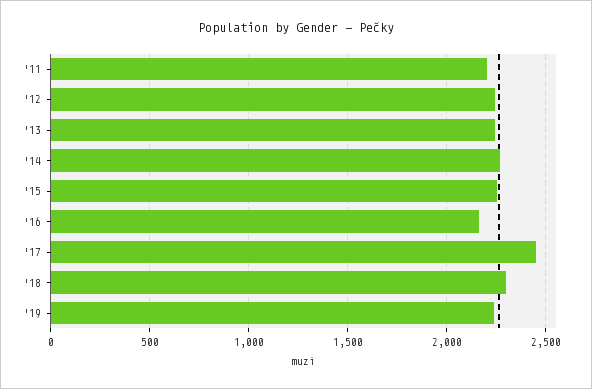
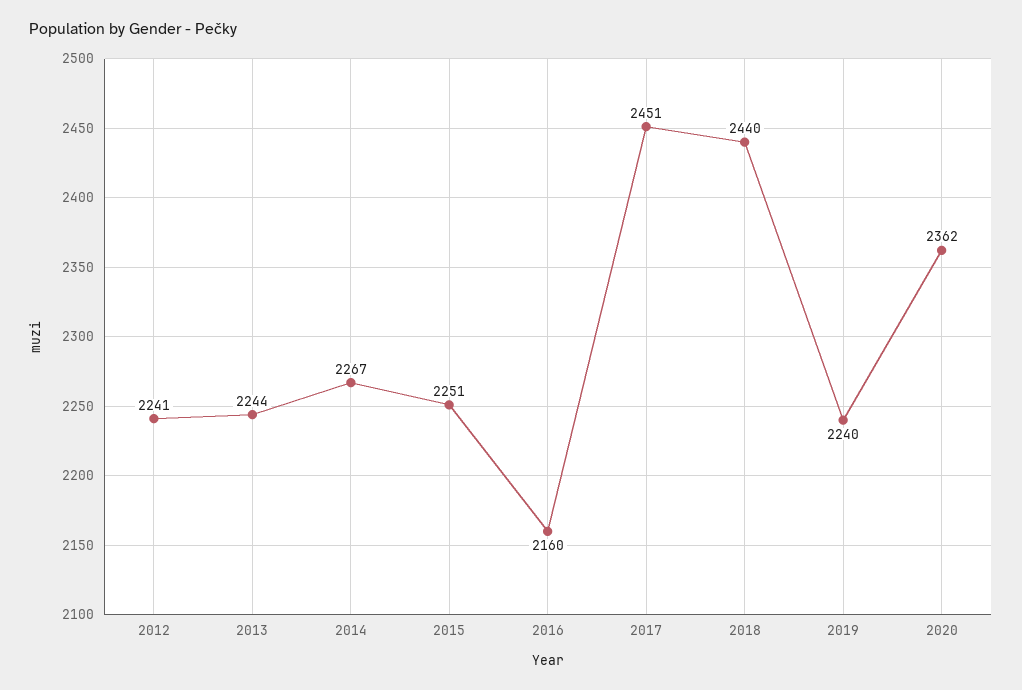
'11: 2200 -> none
'18: 2300 -> 2440
2020: none -> 2362

